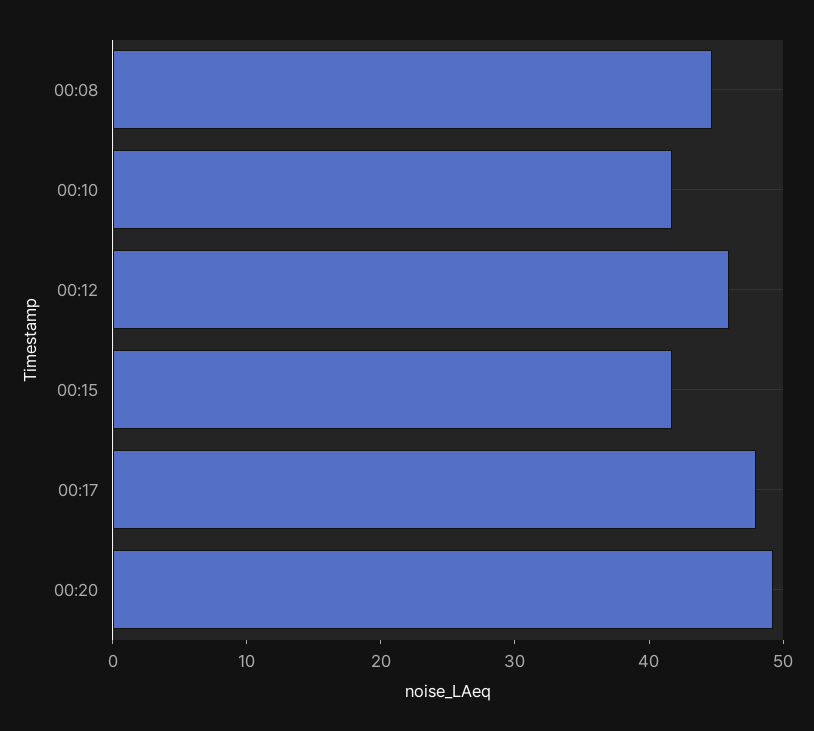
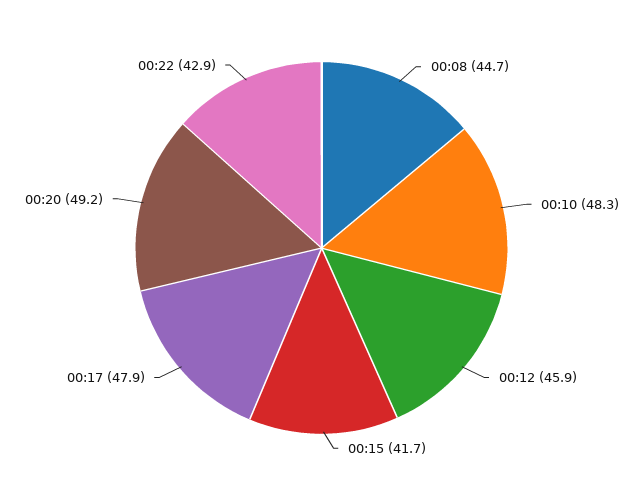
00:10: 42 -> 48.3
00:22: none -> 42.9

